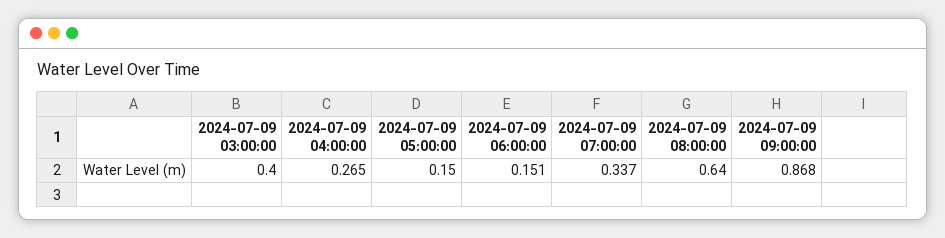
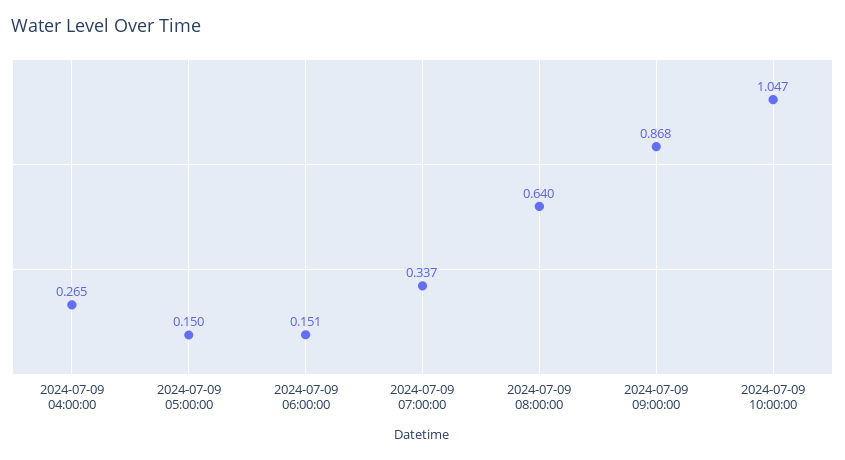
2024-07-09 03:00:00: 0.4 -> none
2024-07-09 10:00:00: none -> 1.047

